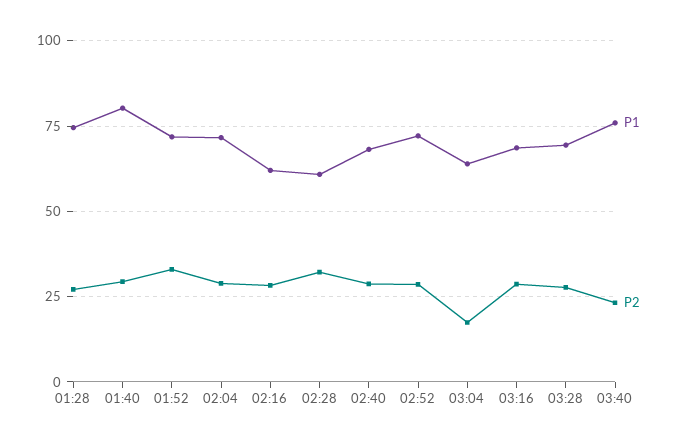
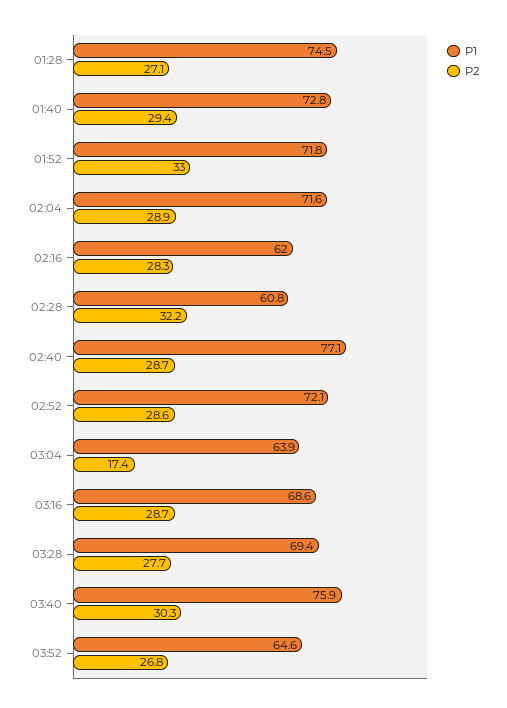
P1, 01:40: 80 -> 72.8
P1, 02:40: 67.5 -> 77.1
P2, 03:40: 22.5 -> 30.3
P1, 03:52: none -> 64.6
P2, 03:52: none -> 26.8

